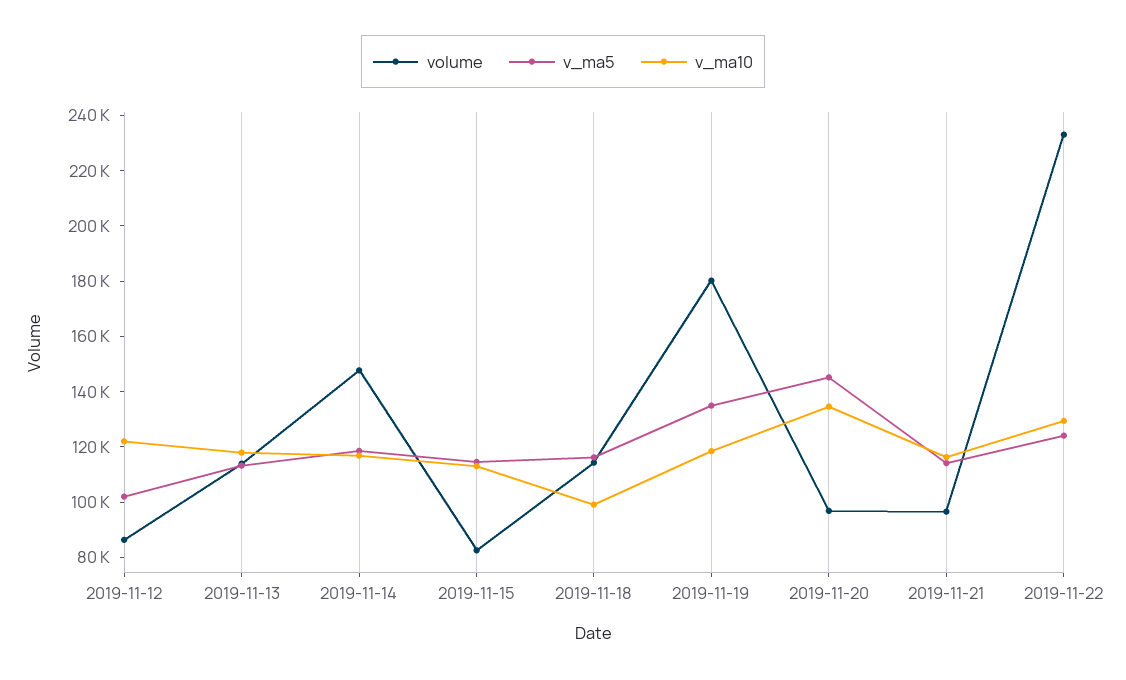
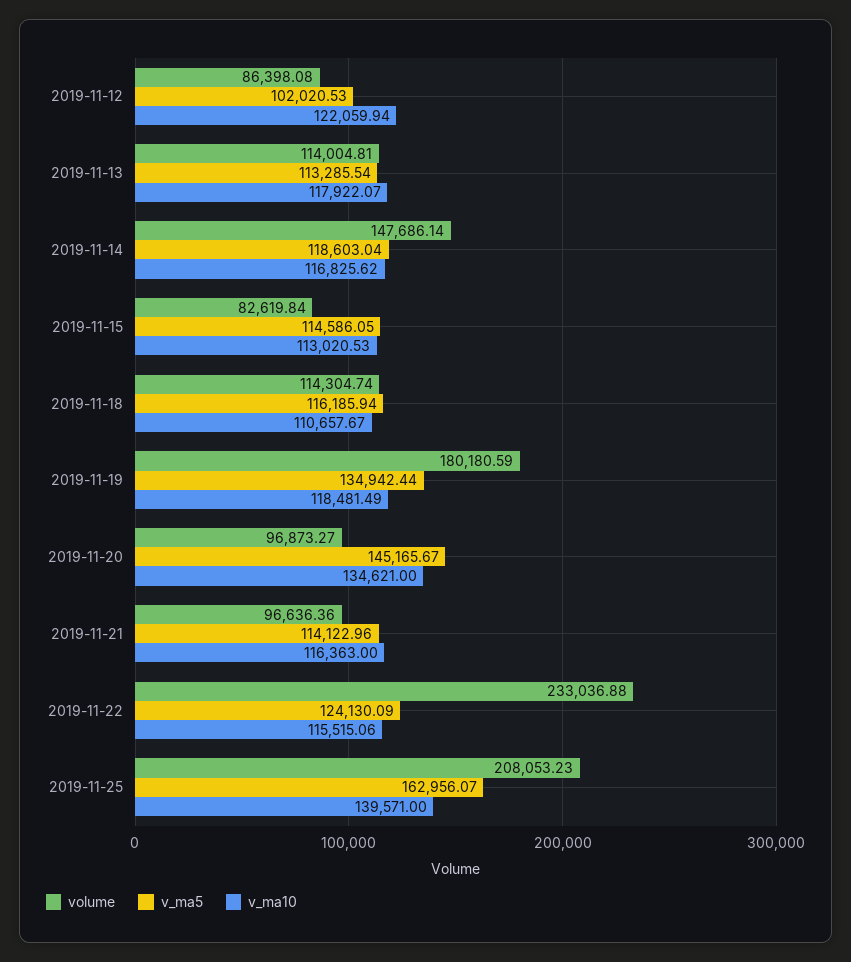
v_ma10, 2019-11-18: 100000 -> 110657.67
v_ma10, 2019-11-22: 130000 -> 115515.06
volume, 2019-11-25: none -> 208053.23
v_ma5, 2019-11-25: none -> 162956.07
v_ma10, 2019-11-25: none -> 139571

